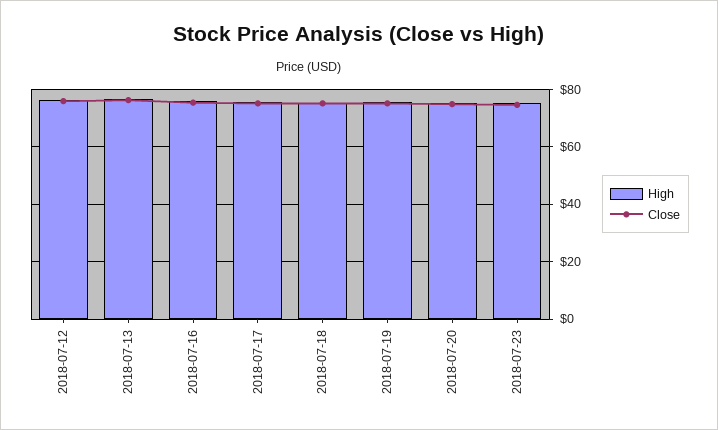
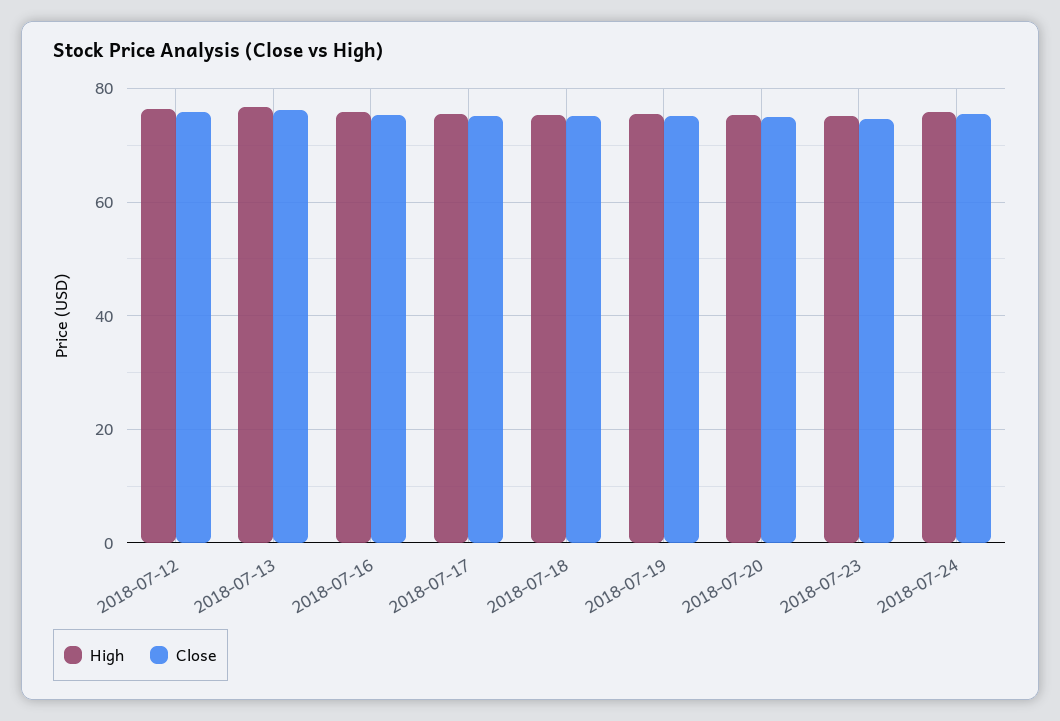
High, 2018-07-24: none -> 76
Close, 2018-07-24: none -> 76

